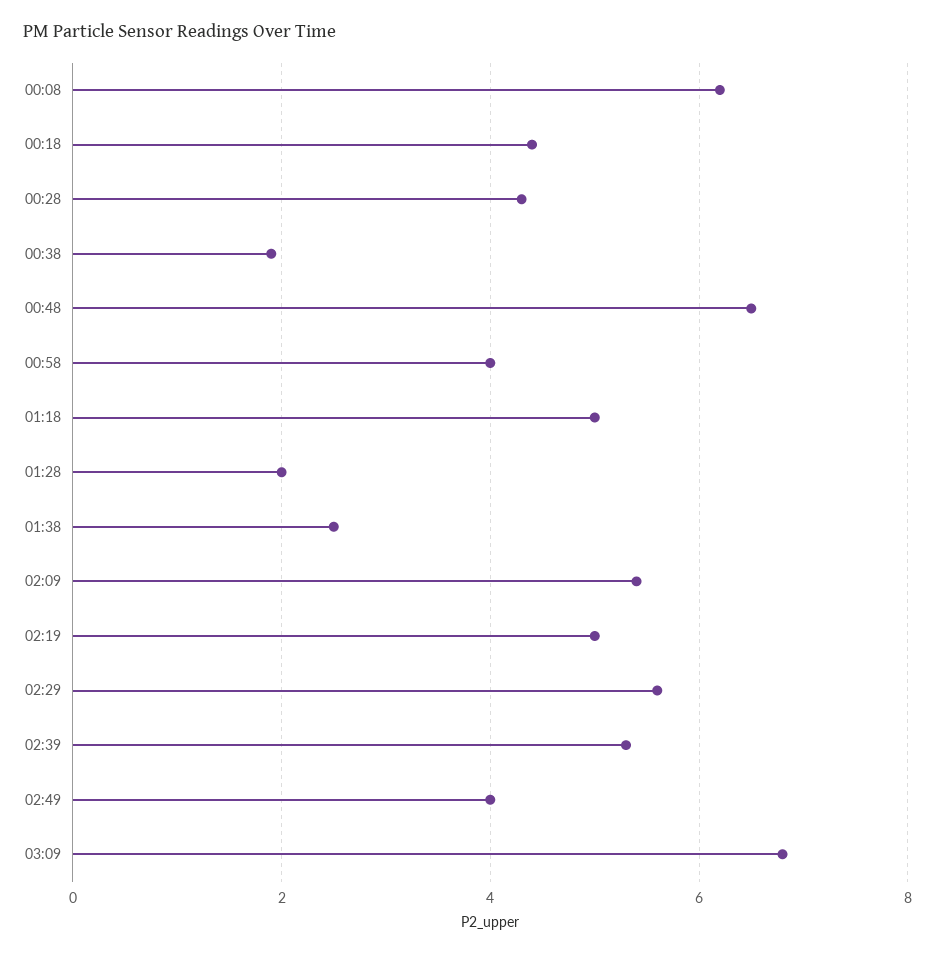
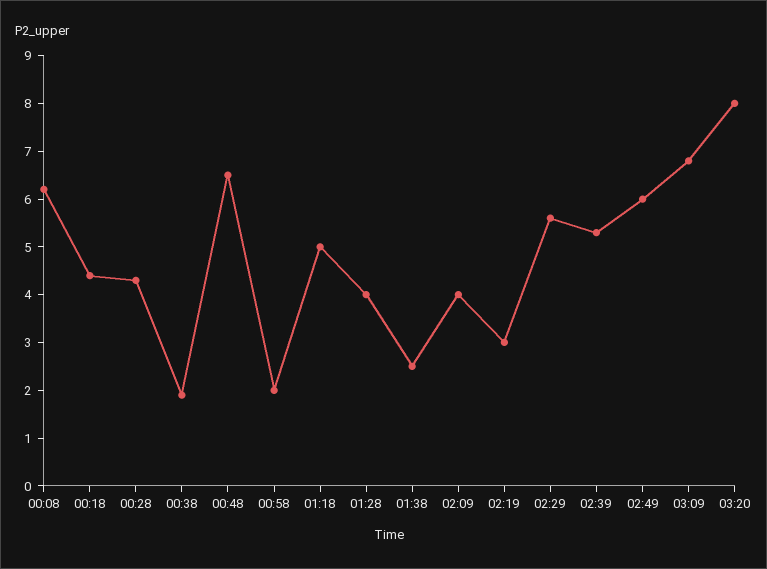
00:58: 4 -> 2
01:28: 2 -> 4
02:09: 5.5 -> 4
02:19: 5 -> 3
02:49: 4 -> 6
03:20: none -> 8

